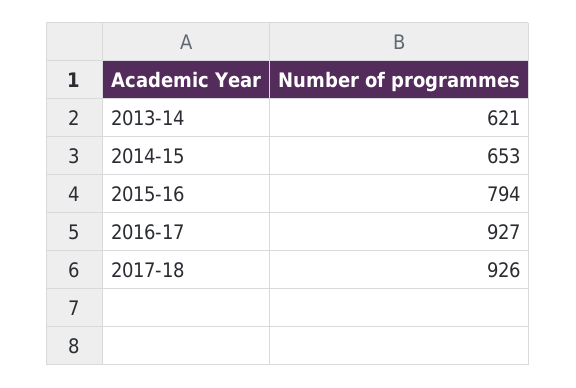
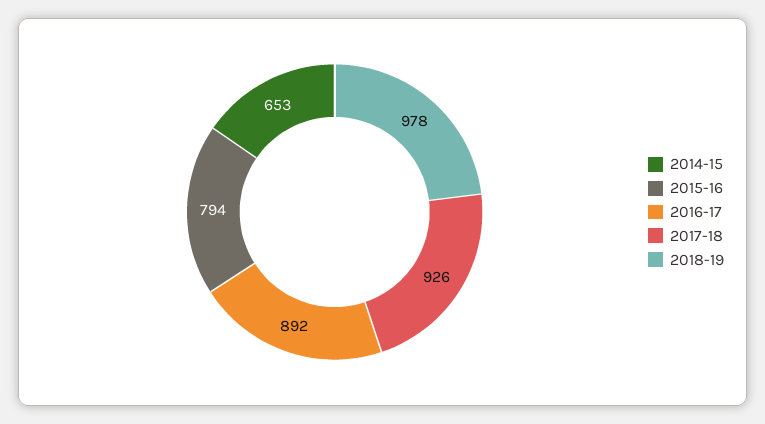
2013-14: 621 -> none
2016-17: 927 -> 892
2018-19: none -> 978

